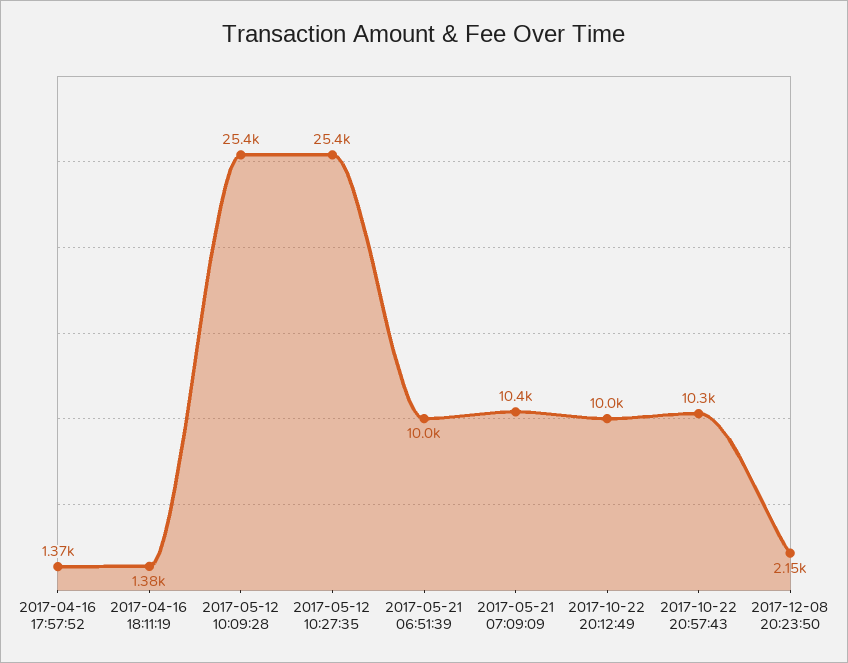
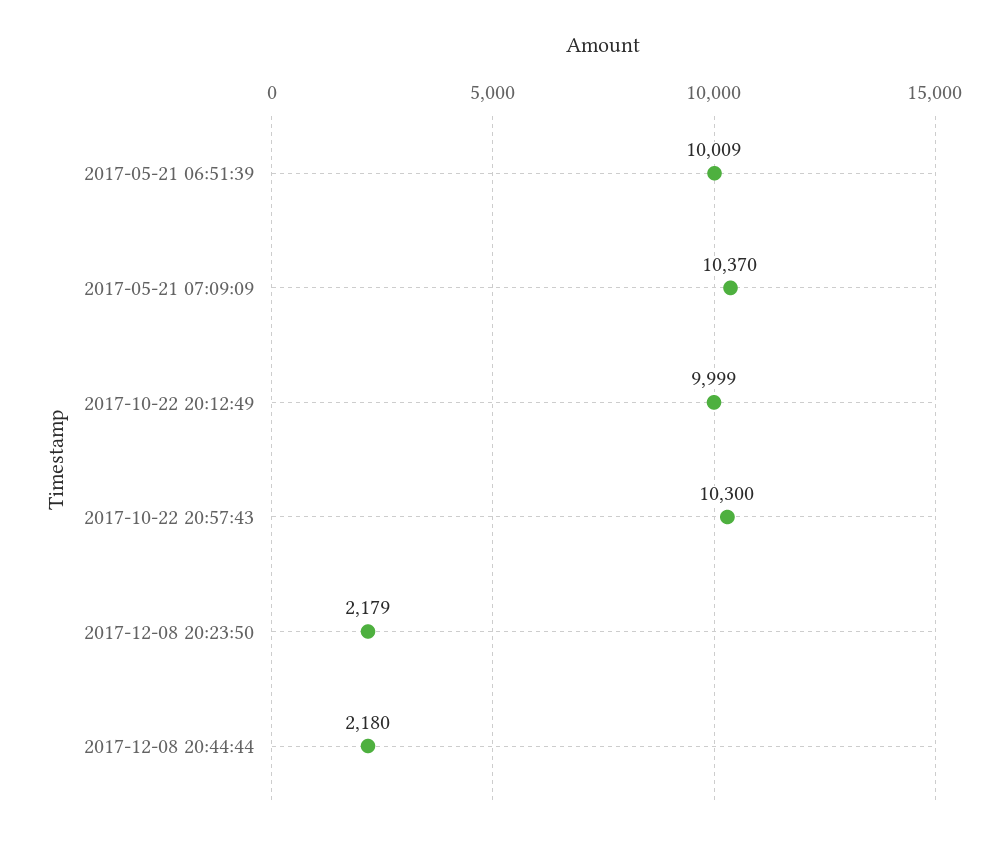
2017-04-16 17:57:52: 1370 -> none
2017-04-16 18:11:19: 1380 -> none
2017-05-12 10:09:28: 25400 -> none
2017-05-12 10:27:35: 25400 -> none
2017-12-08 20:23:50: 2150 -> 2179
2017-12-08 20:44:44: none -> 2180

